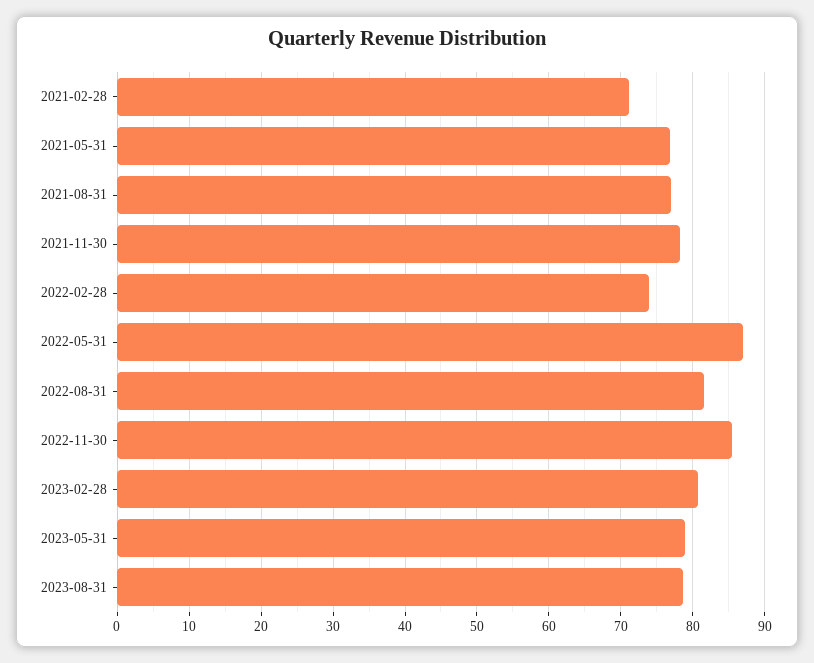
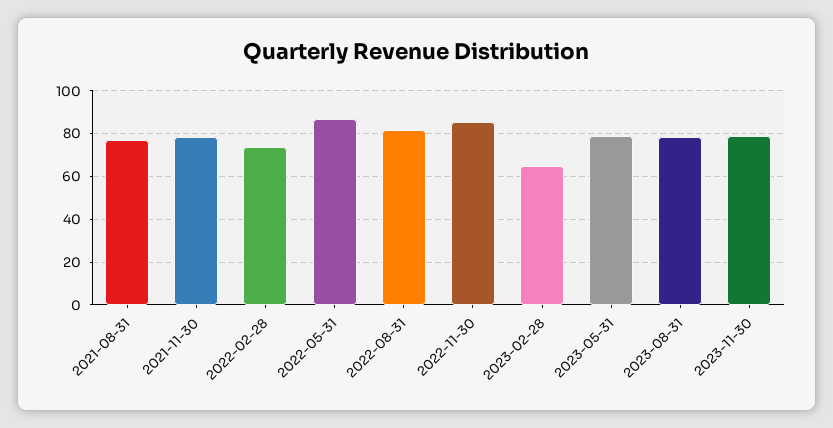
2021-02-28: 71 -> none
2021-05-31: 77 -> none
2023-02-28: 81 -> 65
2023-11-30: none -> 80

